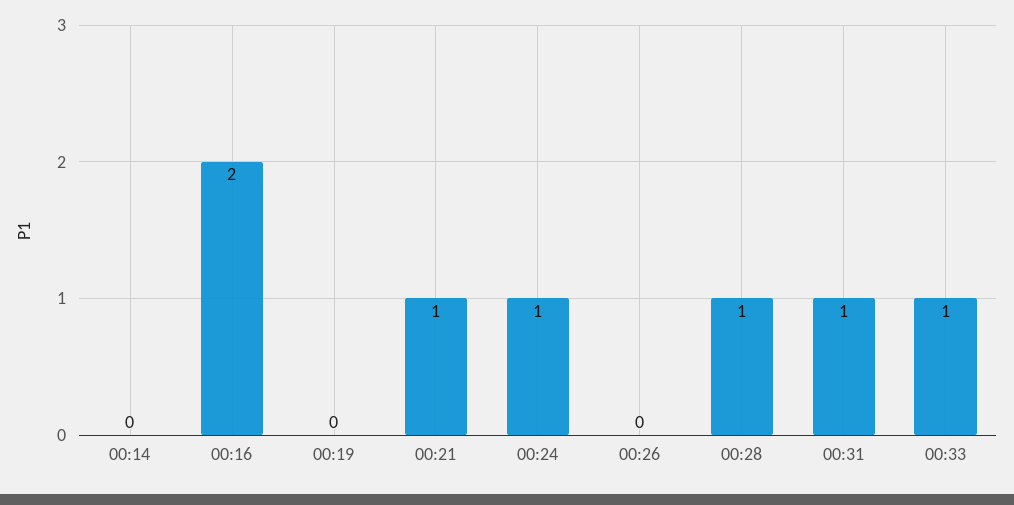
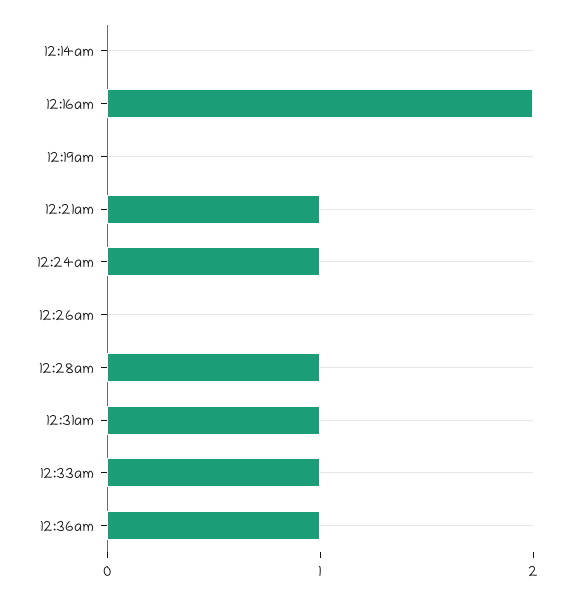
12:36am: none -> 1

